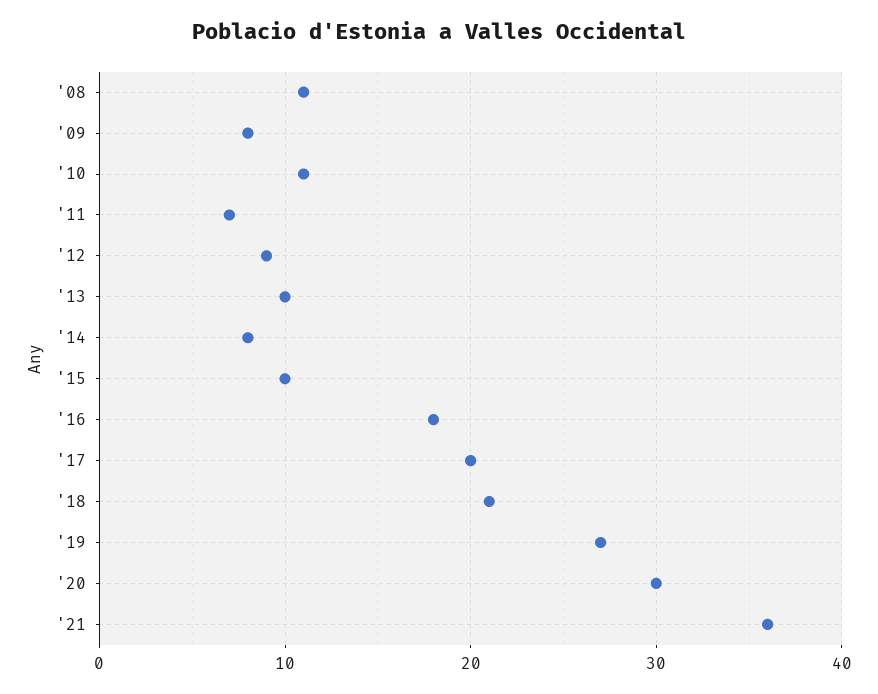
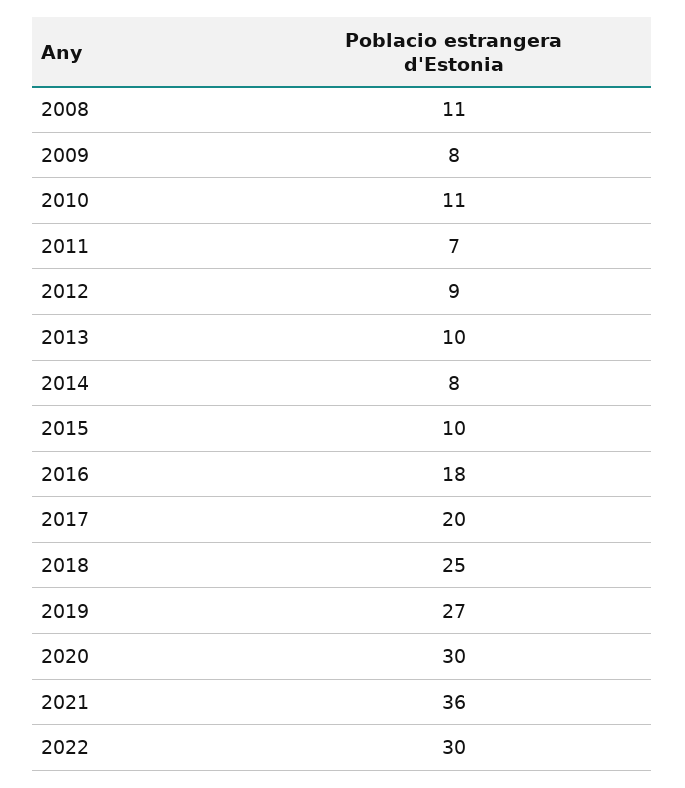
'18: 21 -> 25
2022: none -> 30

